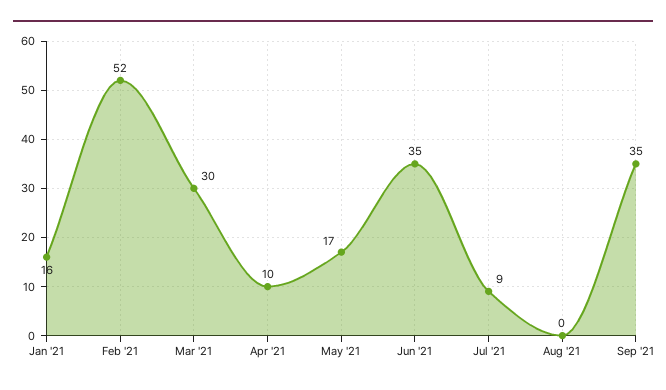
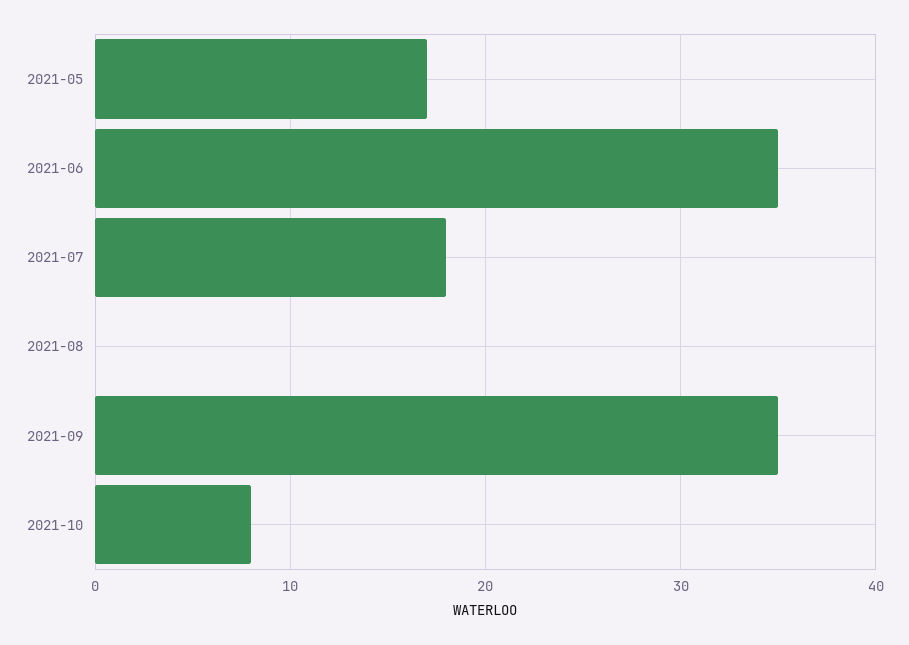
Jan '21: 16 -> none
Feb '21: 52 -> none
Mar '21: 30 -> none
Apr '21: 10 -> none
Jul '21: 9 -> 18
2021-10: none -> 8

